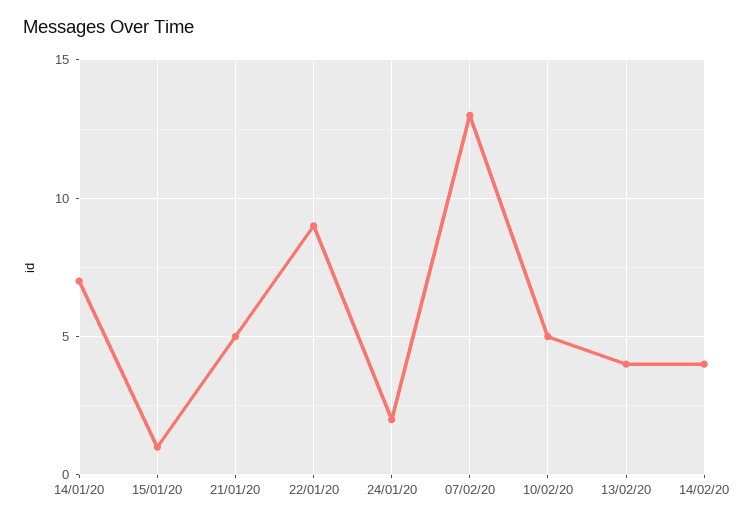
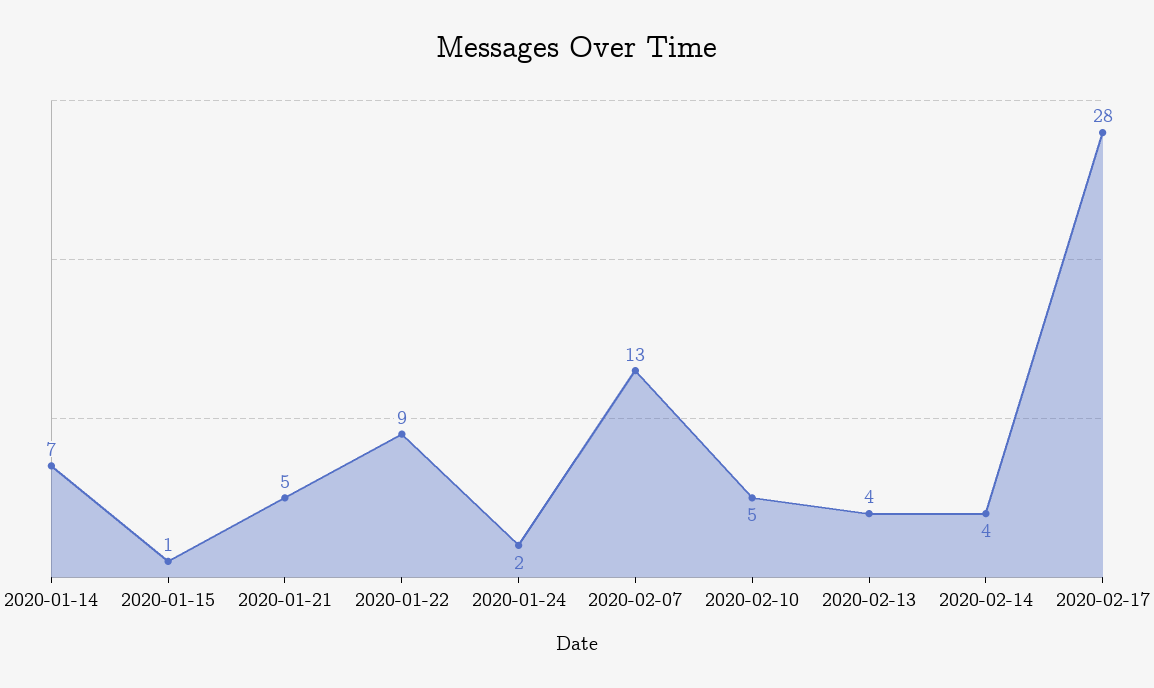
2020-02-17: none -> 28

